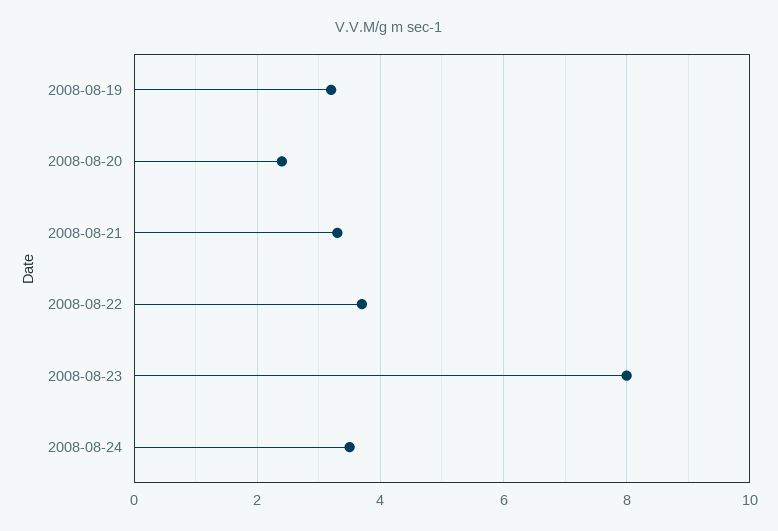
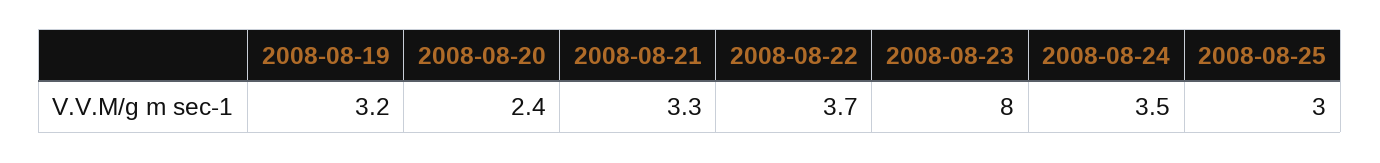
2008-08-25: none -> 3

